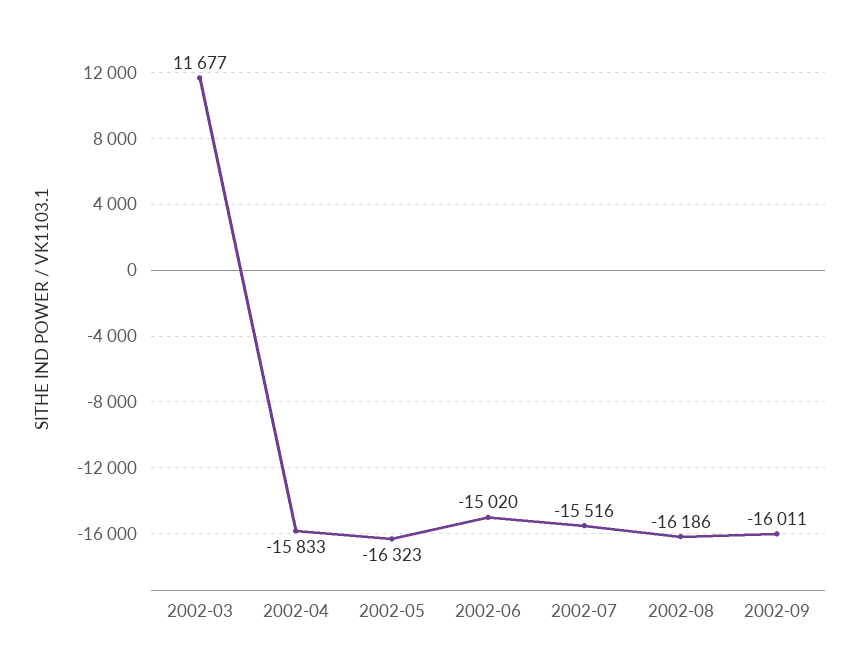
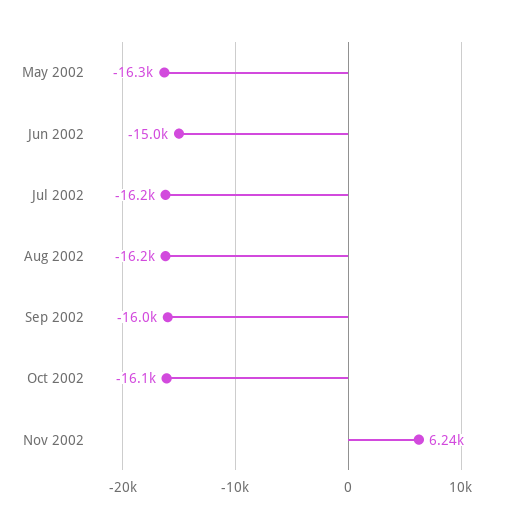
2002-03: 11677 -> none
2002-04: -15833 -> none
2002-07: -15516 -> -16200
Oct 2002: none -> -16100
Nov 2002: none -> 6240

